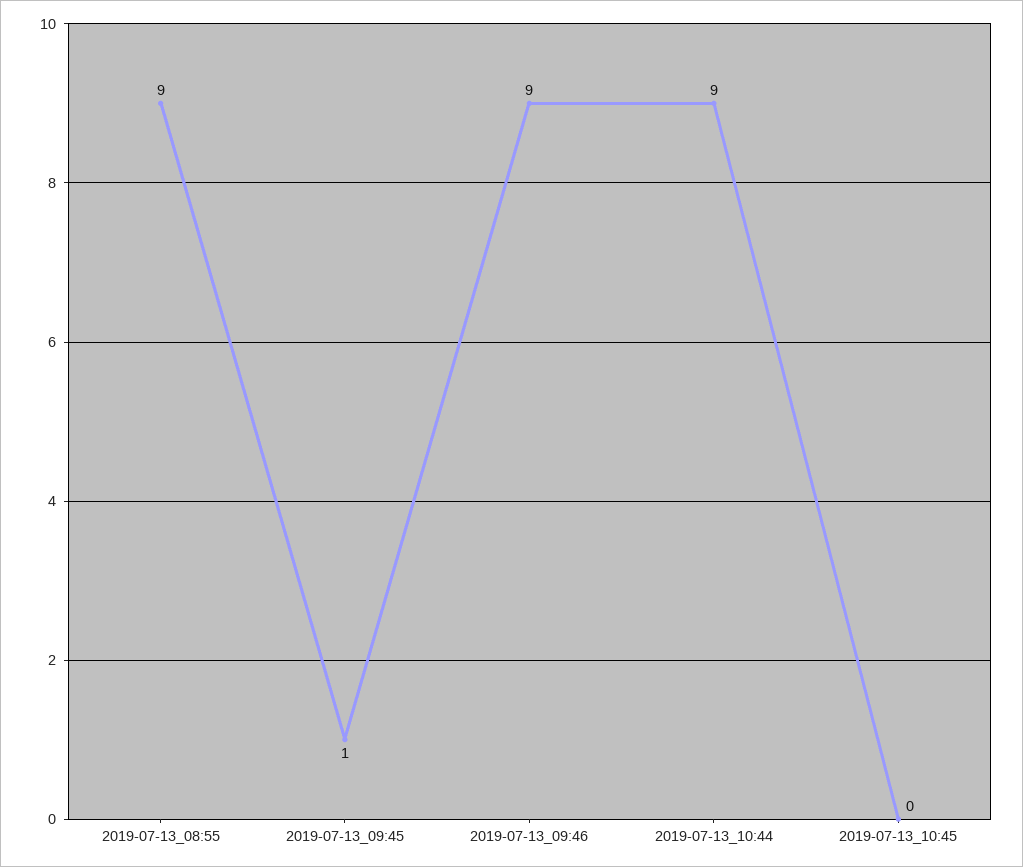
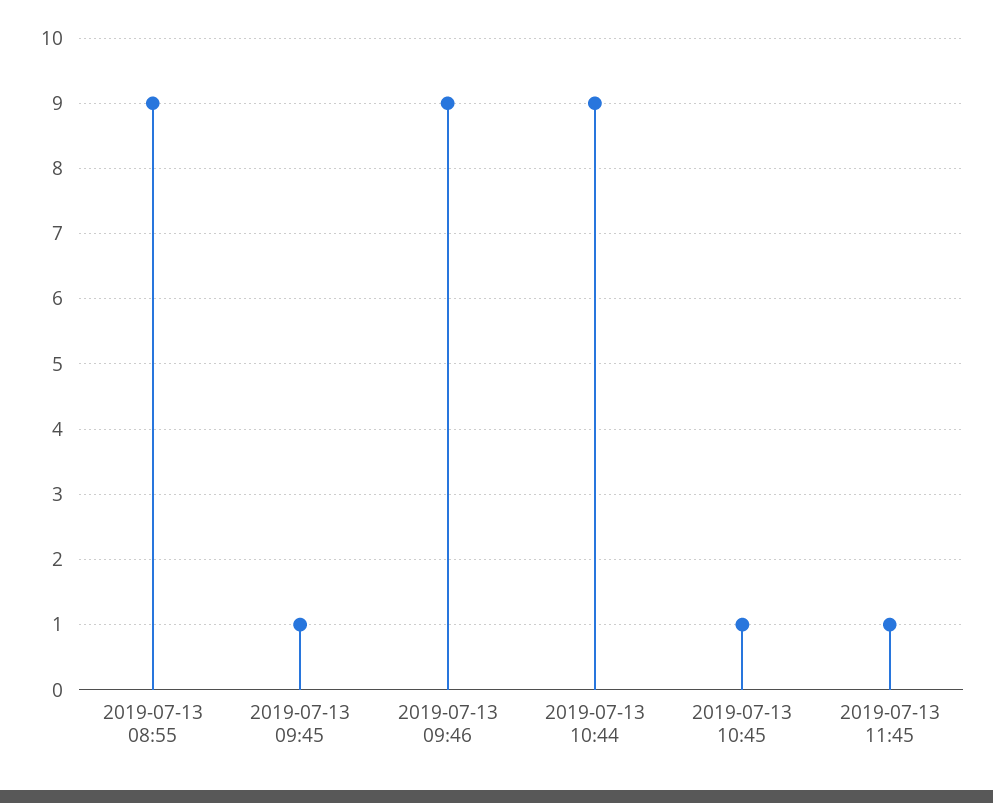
2019-07-13_10:45: 0 -> 1
2019-07-13 11:45: none -> 1

